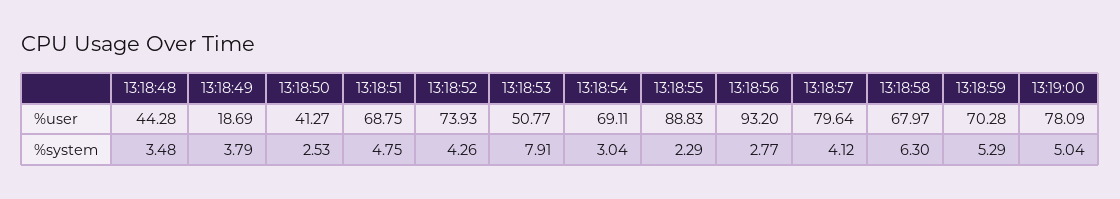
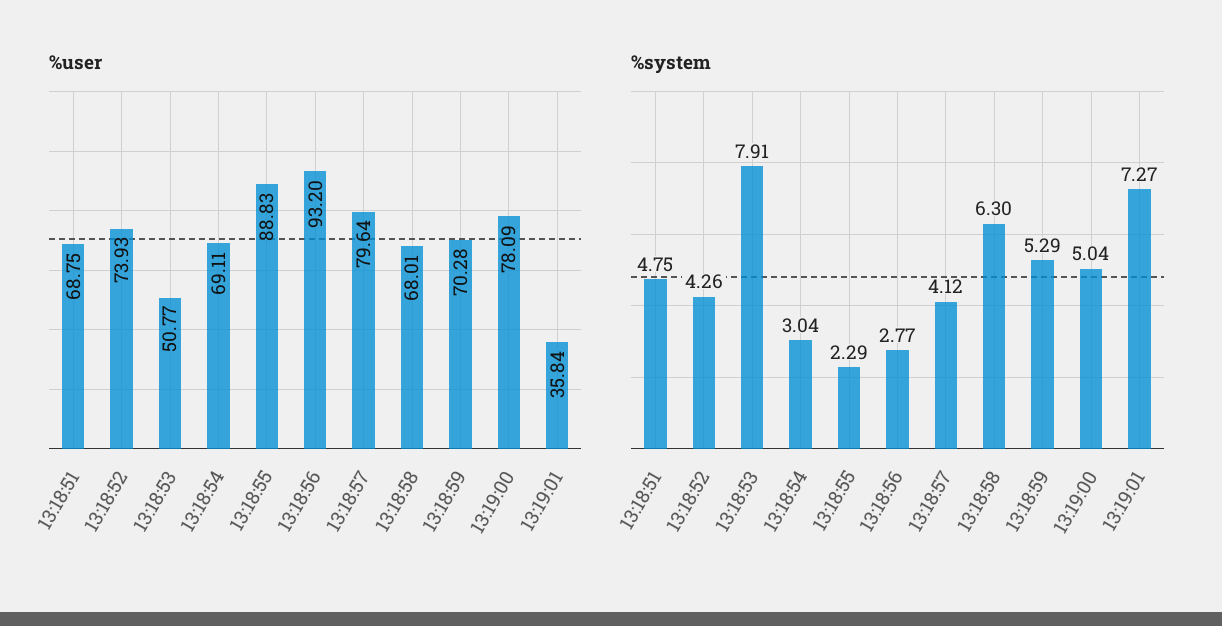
%user, 13:18:48: 44.28 -> none
%user, 13:18:49: 18.69 -> none
%user, 13:18:50: 41.27 -> none
%user, 13:18:58: 67.97 -> 68.01
%system, 13:18:48: 3.48 -> none
%system, 13:18:49: 3.79 -> none
%system, 13:18:50: 2.53 -> none
%user, 13:19:01: none -> 35.84
%system, 13:19:01: none -> 7.27

